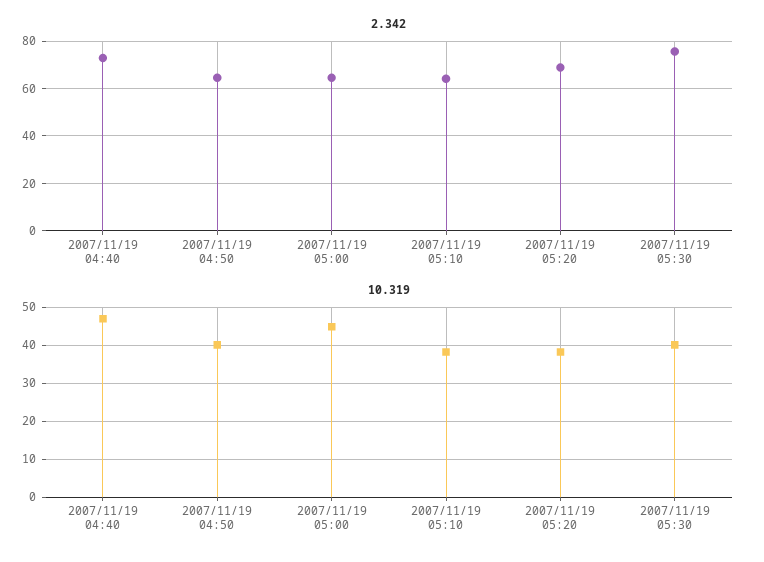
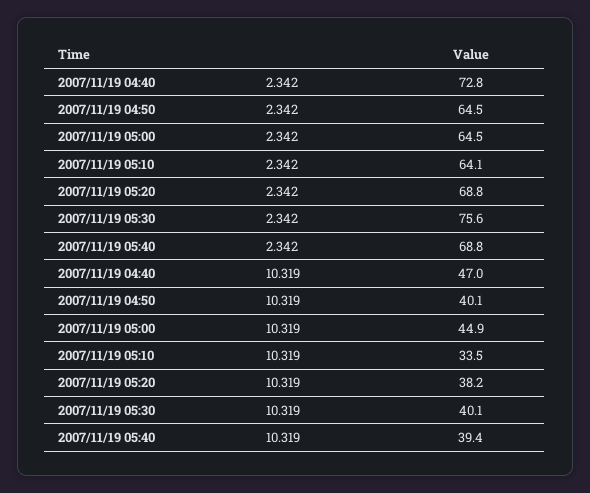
10.319, 2007/11/19 05:10: 38 -> 33.5
2.342, 2007/11/19 05:40: none -> 68.8
10.319, 2007/11/19 05:40: none -> 39.4

